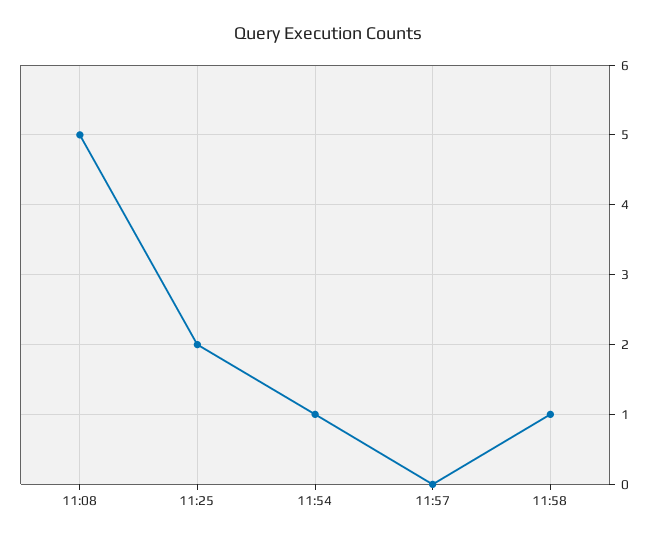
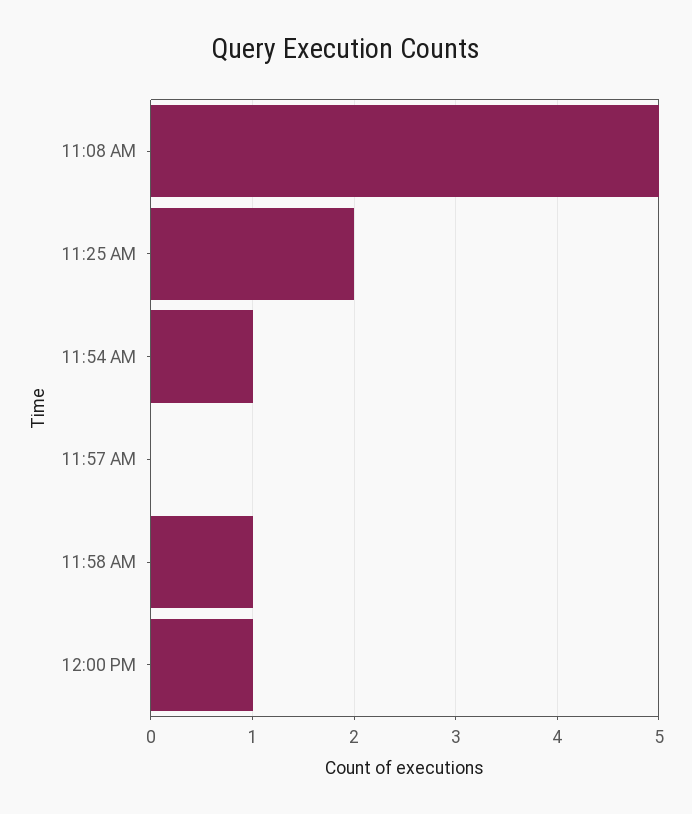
12:00 PM: none -> 1

